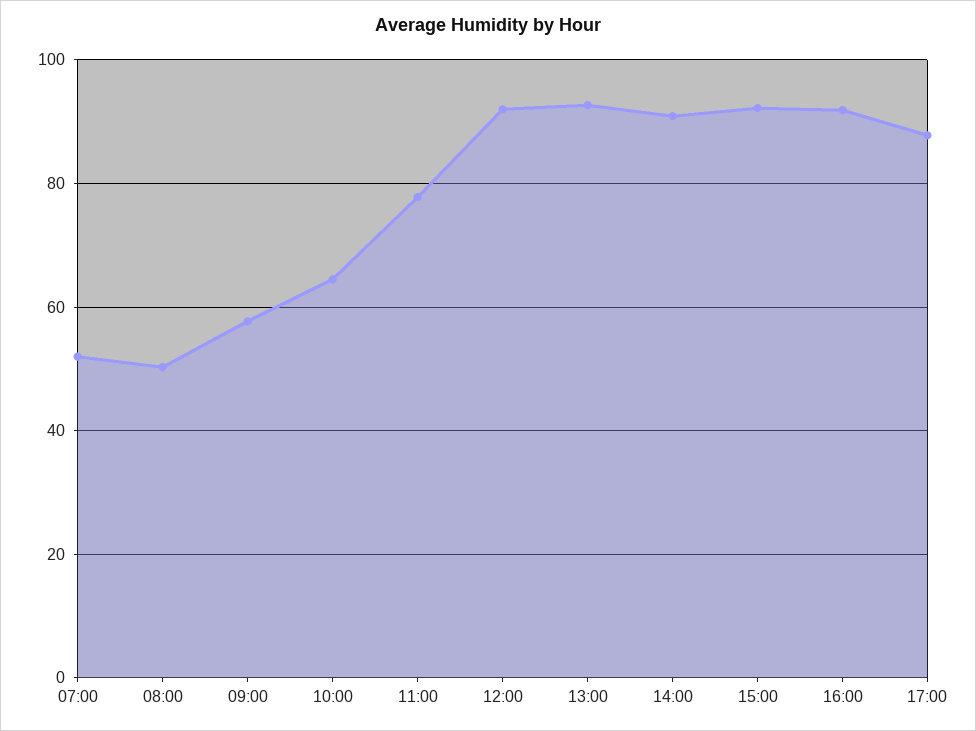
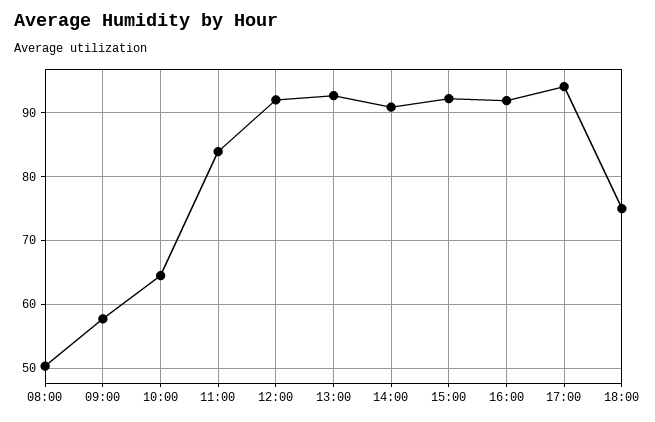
07:00: 52 -> none
11:00: 78 -> 84
17:00: 88 -> 94
18:00: none -> 75

